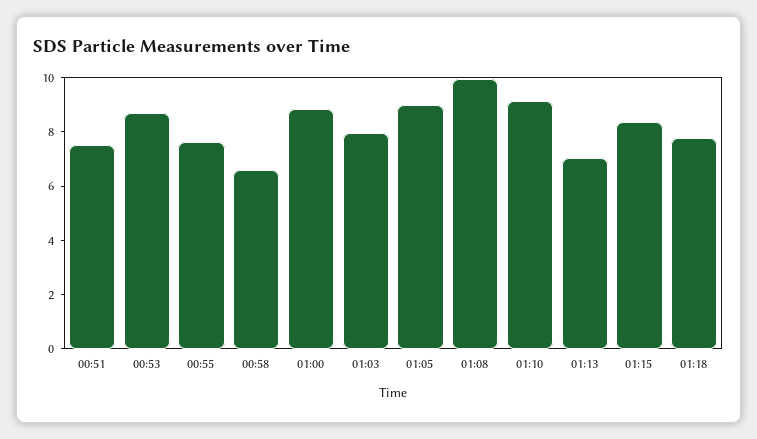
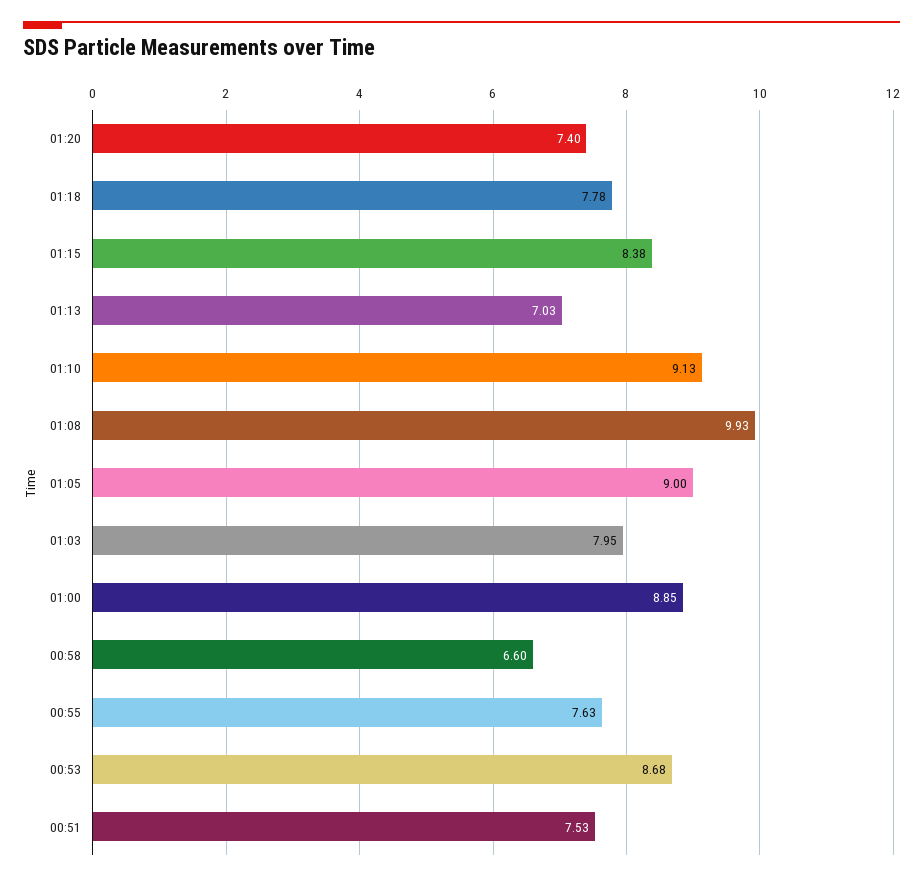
01:20: none -> 7.4

